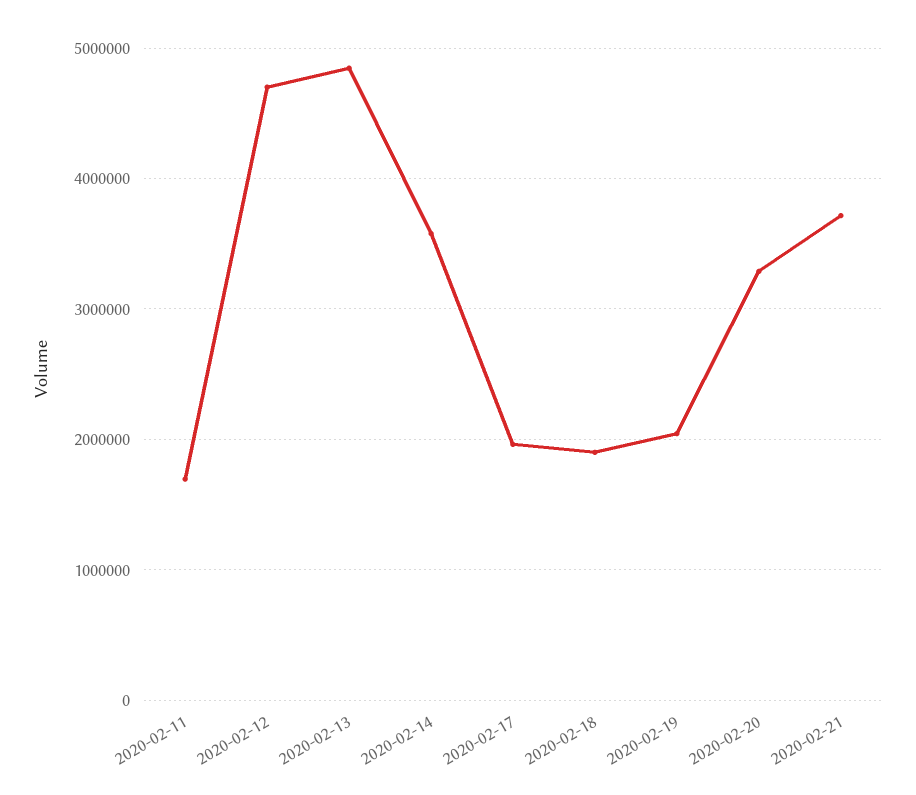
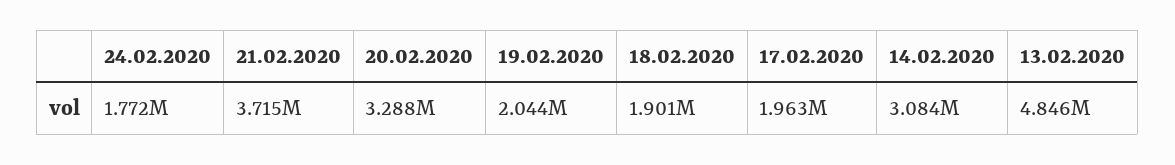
2020-02-11: 1700000 -> none
2020-02-12: 4700000 -> none
2020-02-14: 3600000 -> 3084000
24.02.2020: none -> 1772000

